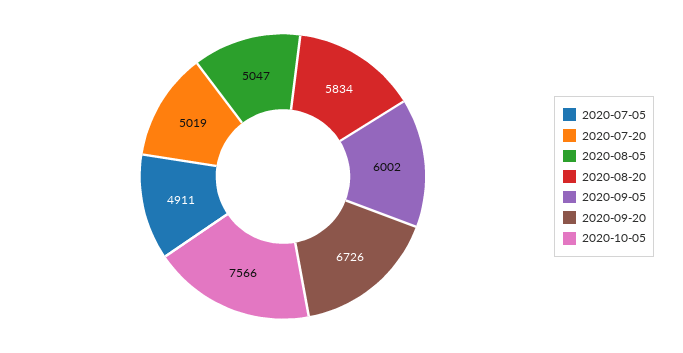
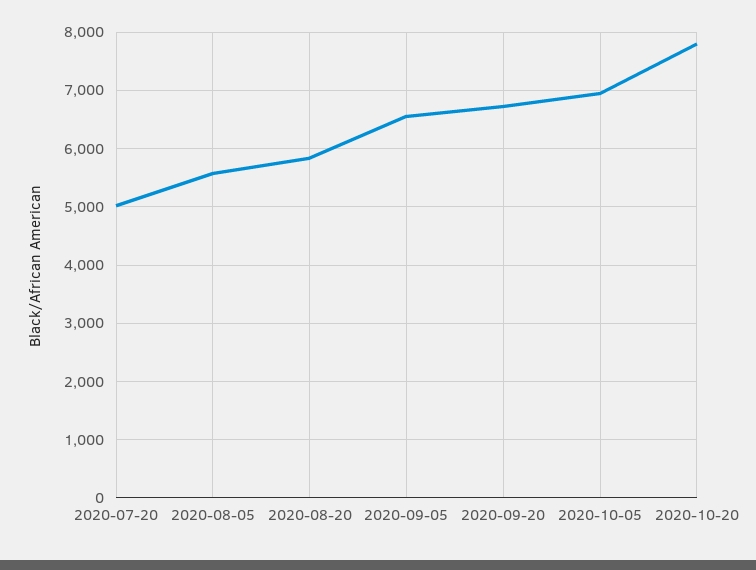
2020-07-05: 4911 -> none
2020-08-05: 5047 -> 5600
2020-09-05: 6002 -> 6600
2020-10-05: 7566 -> 7000
2020-10-20: none -> 7800

